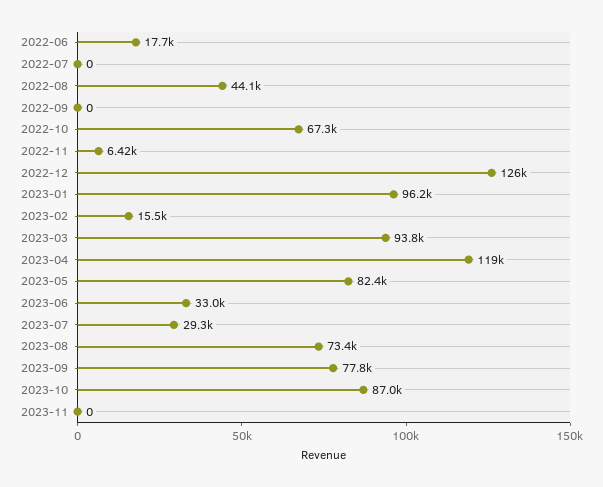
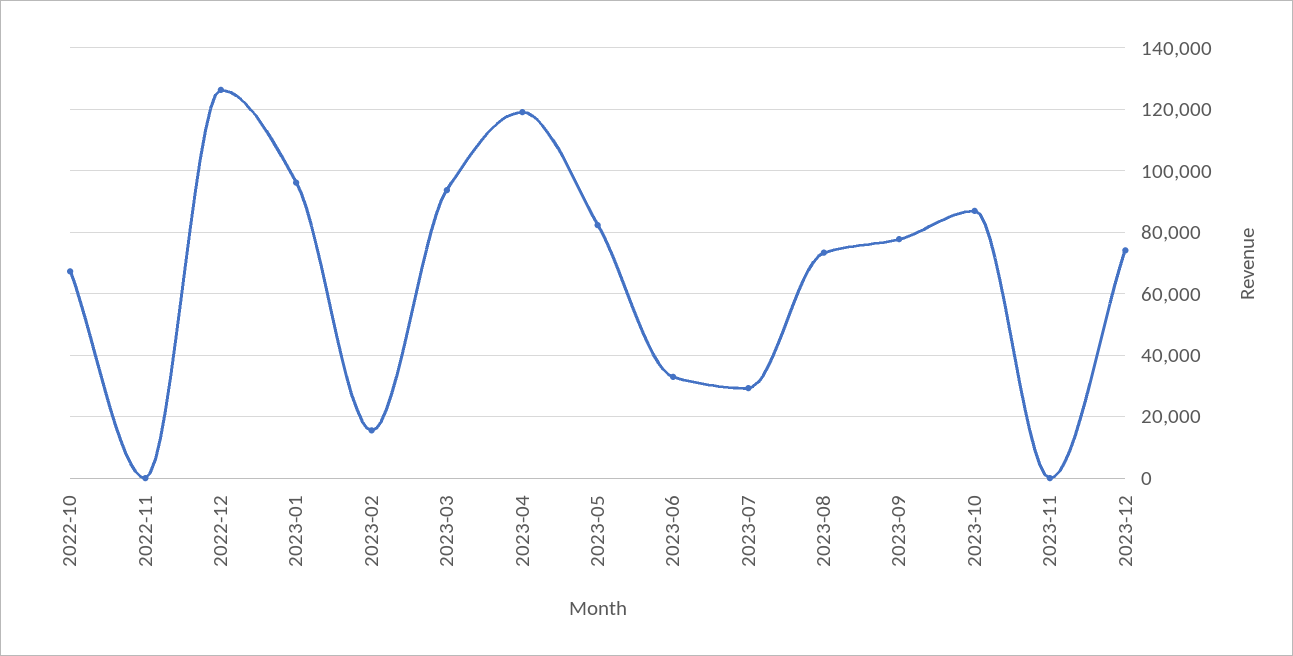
2022-06: 17700 -> none
2022-07: 0 -> none
2022-08: 44100 -> none
2022-09: 0 -> none
2022-11: 6420 -> 0
2023-12: none -> 74000

